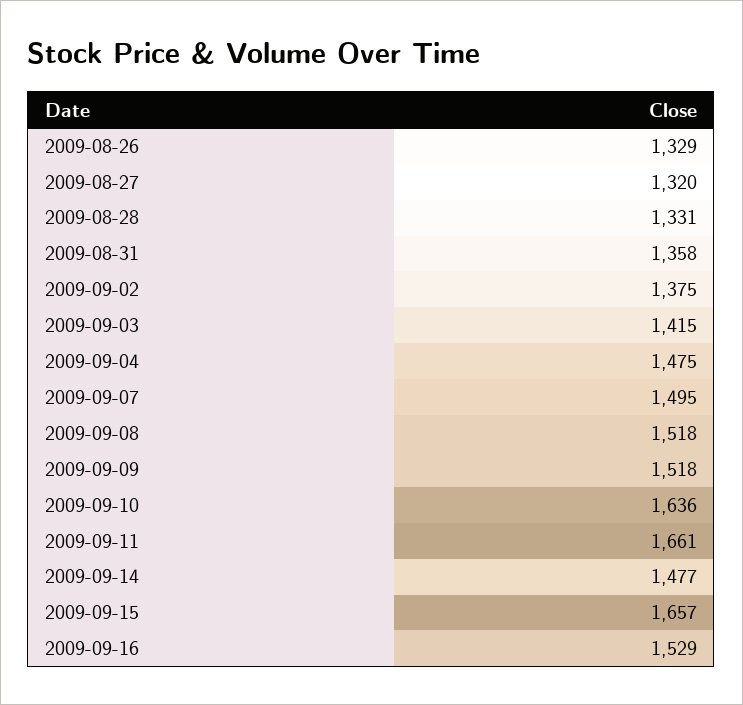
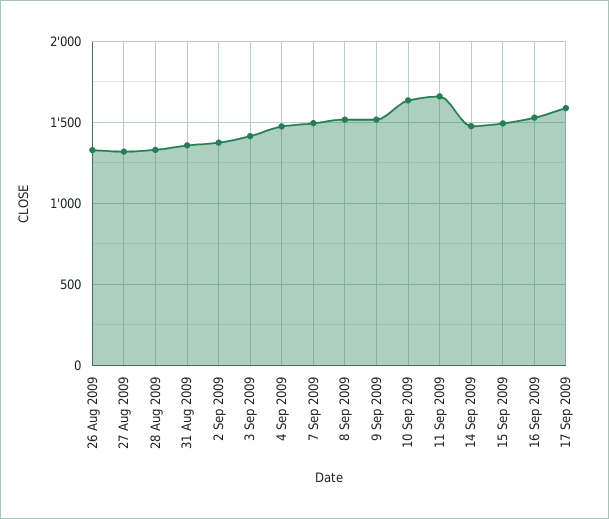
2009-09-15: 1657 -> 1500
17 Sep 2009: none -> 1600

